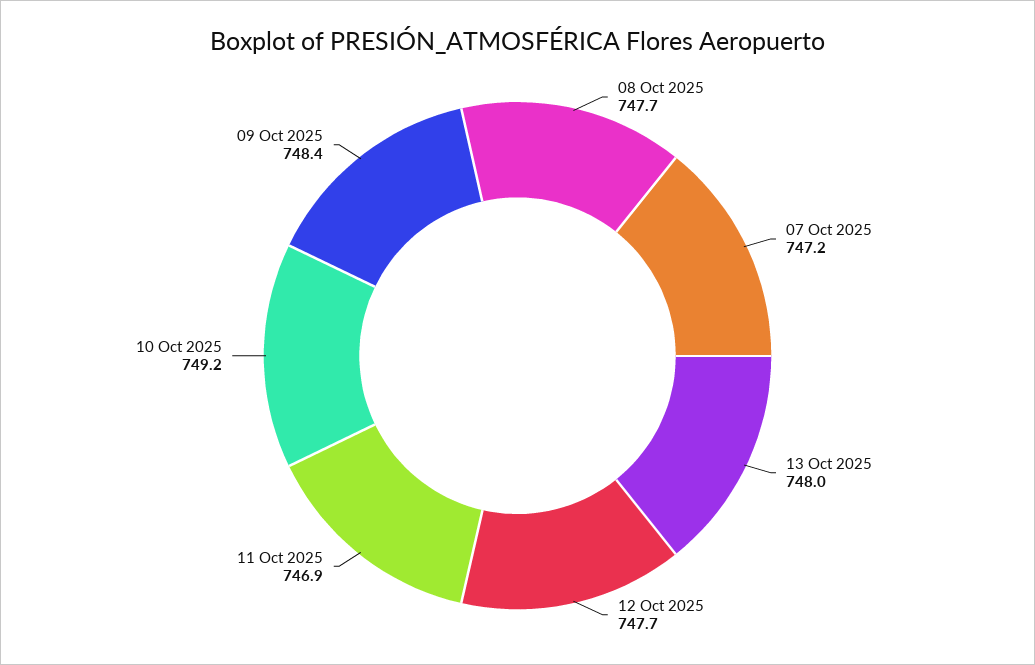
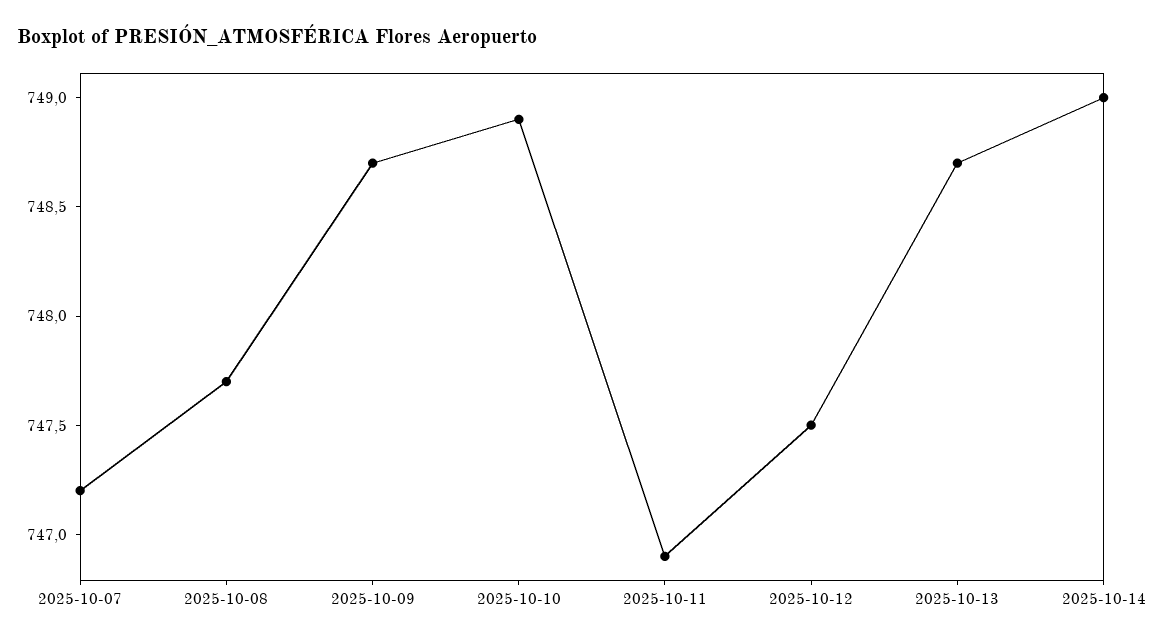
13 Oct 2025: 748 -> 748.7
12 Oct 2025: 747.7 -> 747.5
10 Oct 2025: 749.2 -> 748.9
09 Oct 2025: 748.4 -> 748.7
2025-10-14: none -> 749

